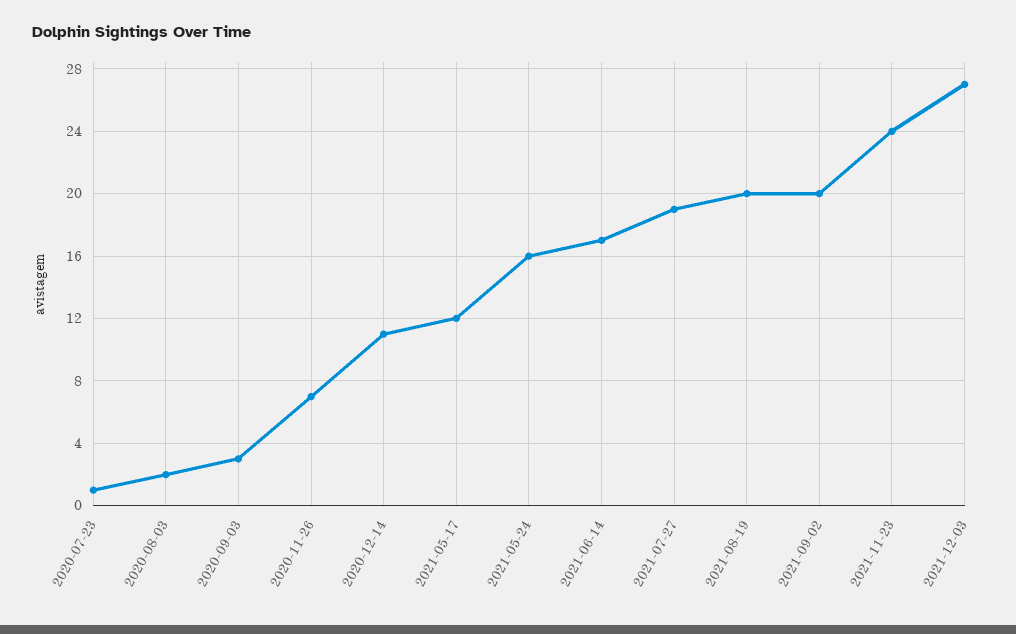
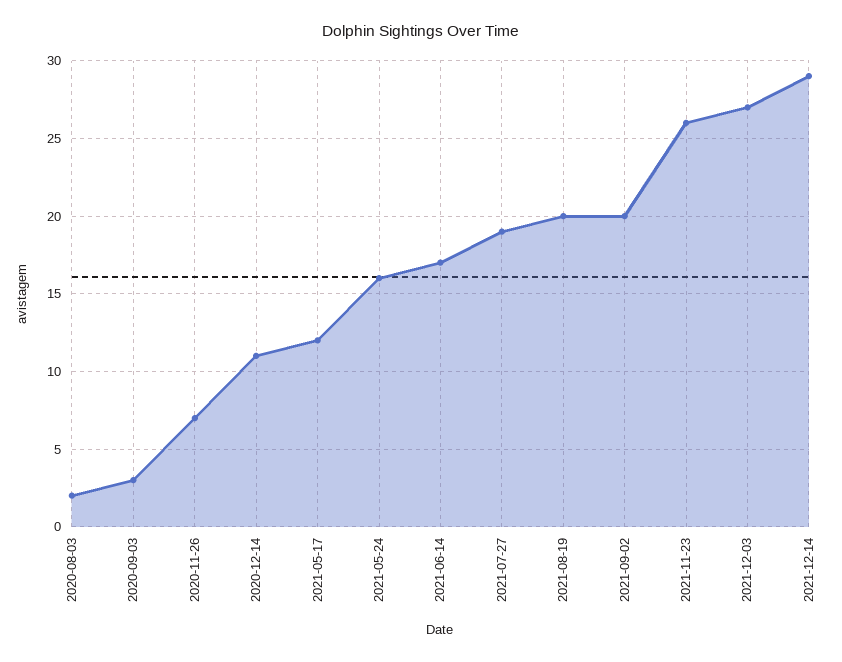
2020-07-23: 1 -> none
2021-11-23: 24 -> 26
2021-12-14: none -> 29

